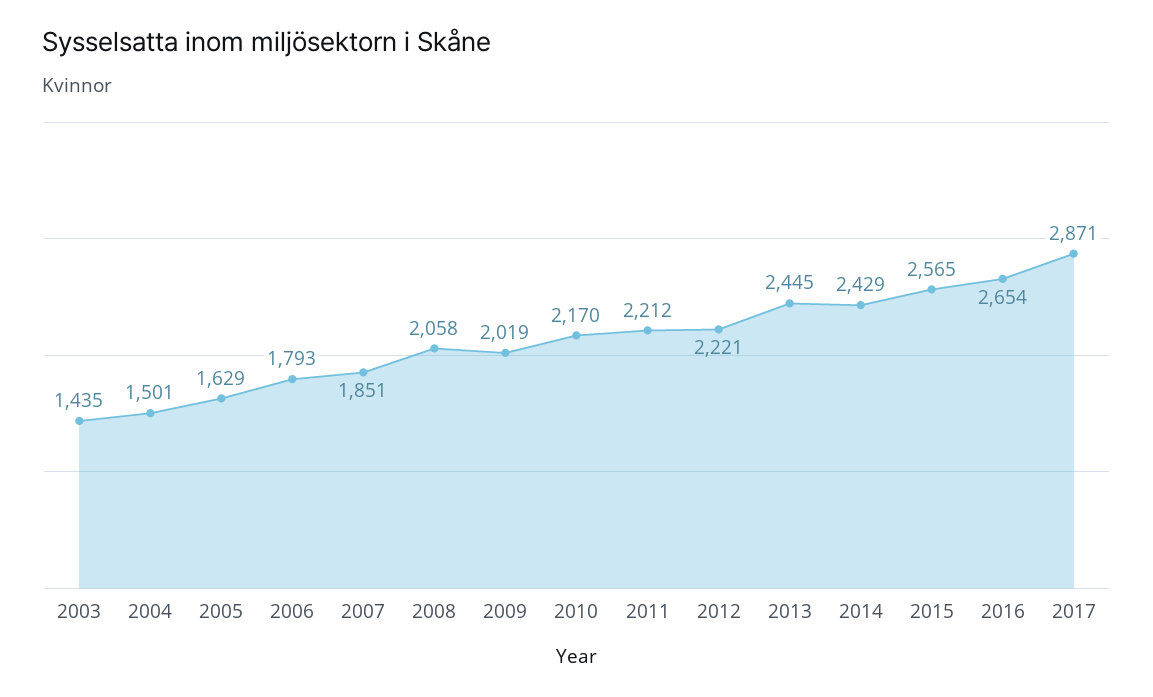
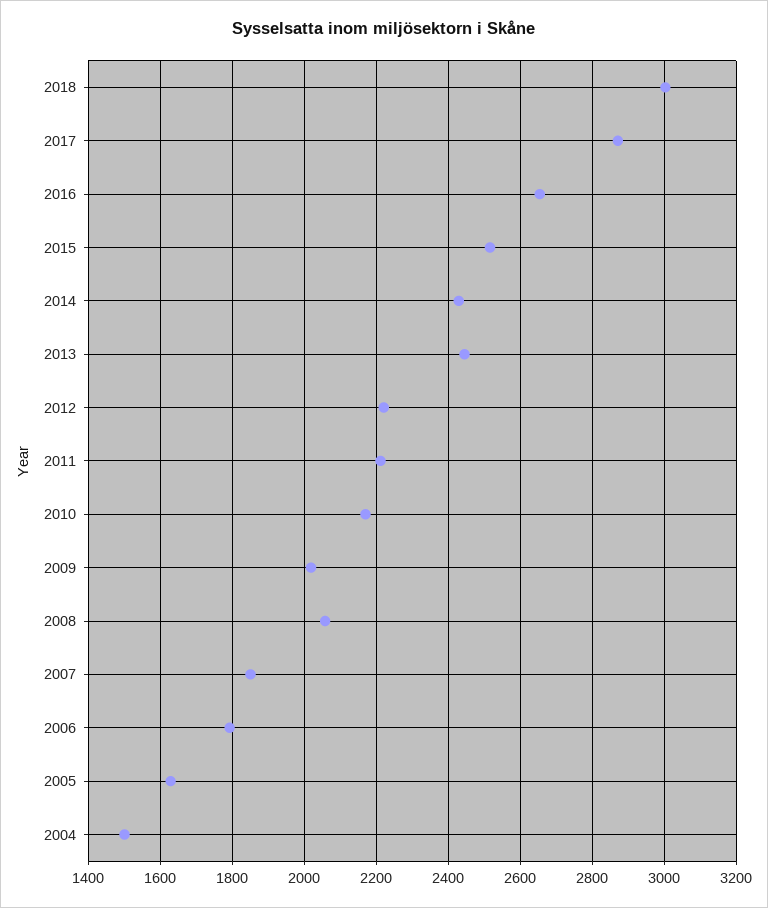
2003: 1435 -> none
2015: 2565 -> 2520
2018: none -> 3000

